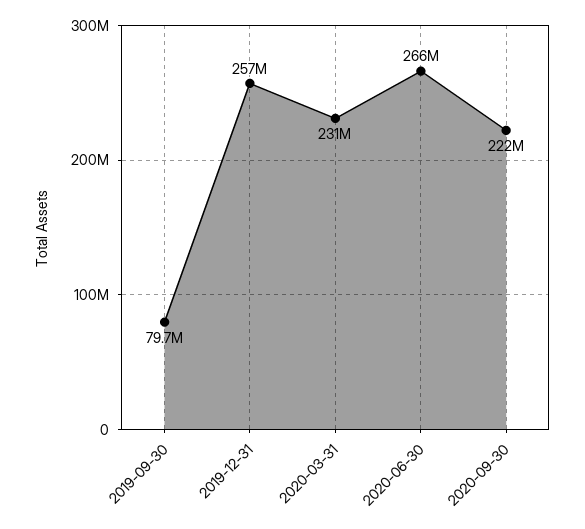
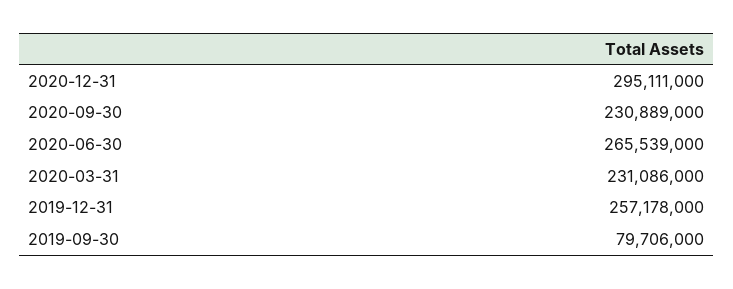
2020-09-30: 222000000 -> 230889000
2020-12-31: none -> 295111000

